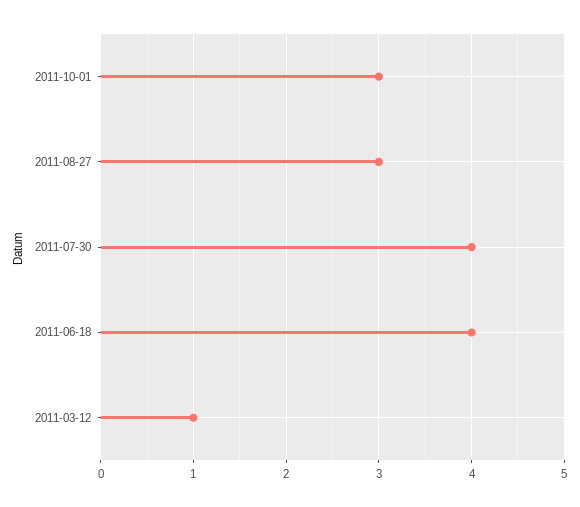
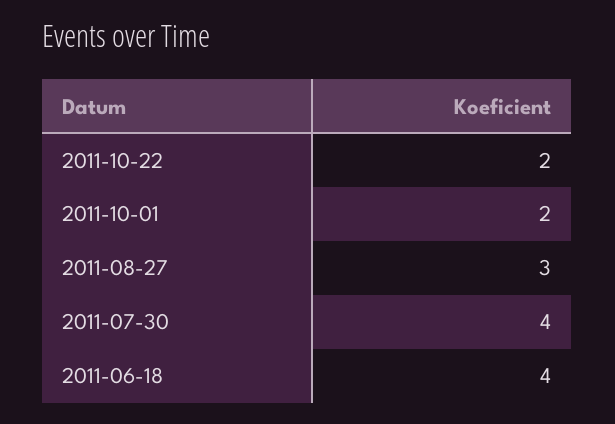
2011-10-01: 3 -> 2
2011-03-12: 1 -> none
2011-10-22: none -> 2

